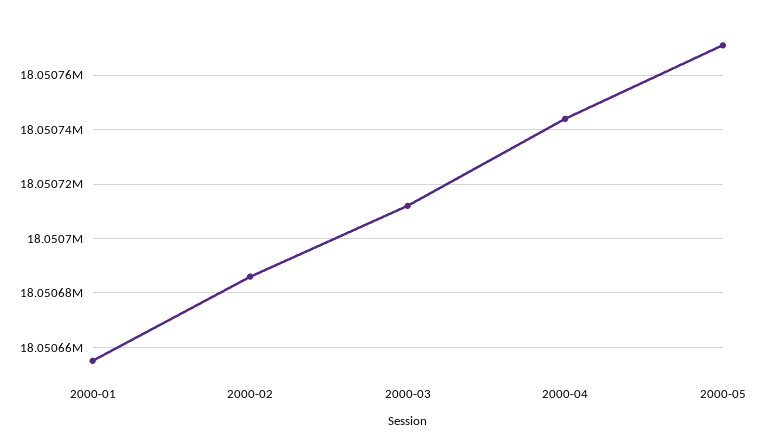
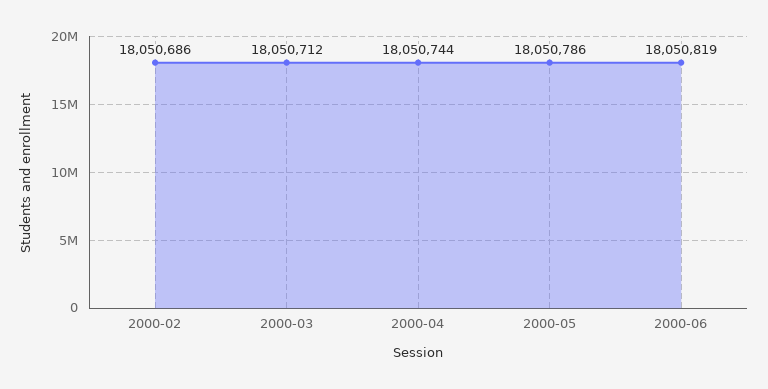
2000-01: 18050655 -> none
2000-05: 18050770 -> 18050786
2000-06: none -> 18050819

